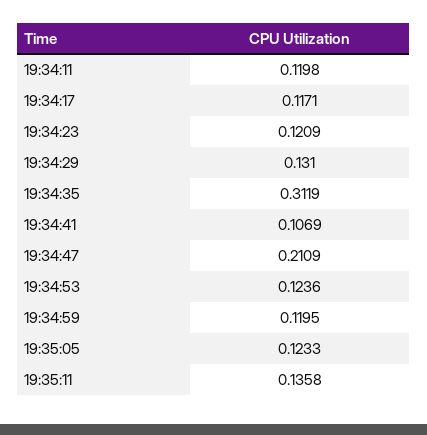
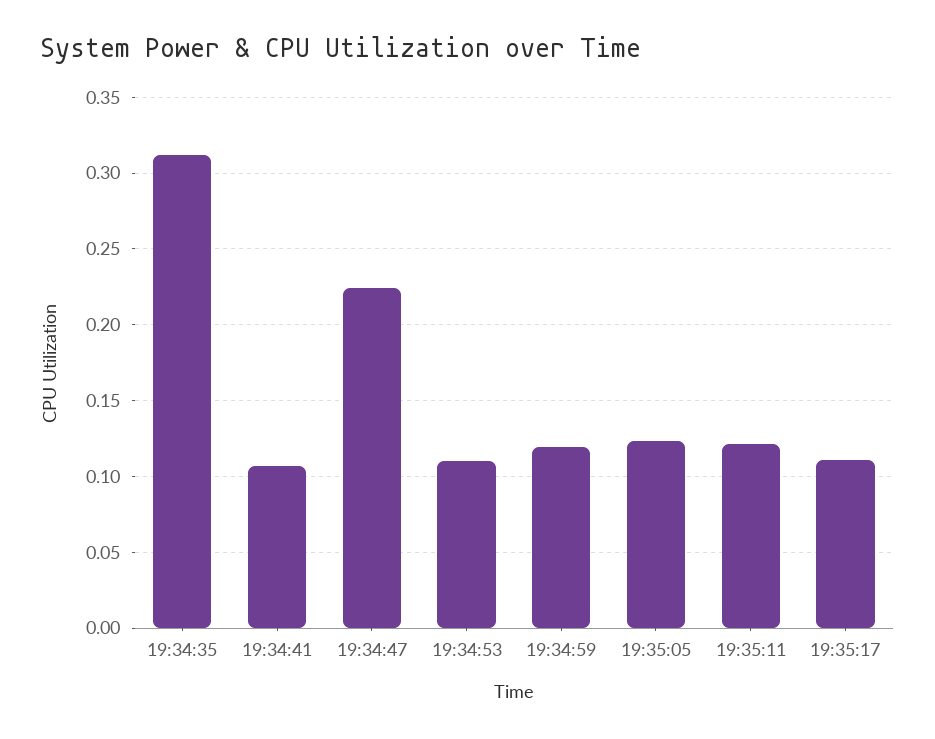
19:34:11: 0.1198 -> none
19:34:17: 0.1171 -> none
19:34:23: 0.1209 -> none
19:34:29: 0.131 -> none
19:34:47: 0.2109 -> 0.225
19:34:53: 0.1236 -> 0.11
19:35:11: 0.1358 -> 0.12
19:35:17: none -> 0.11

